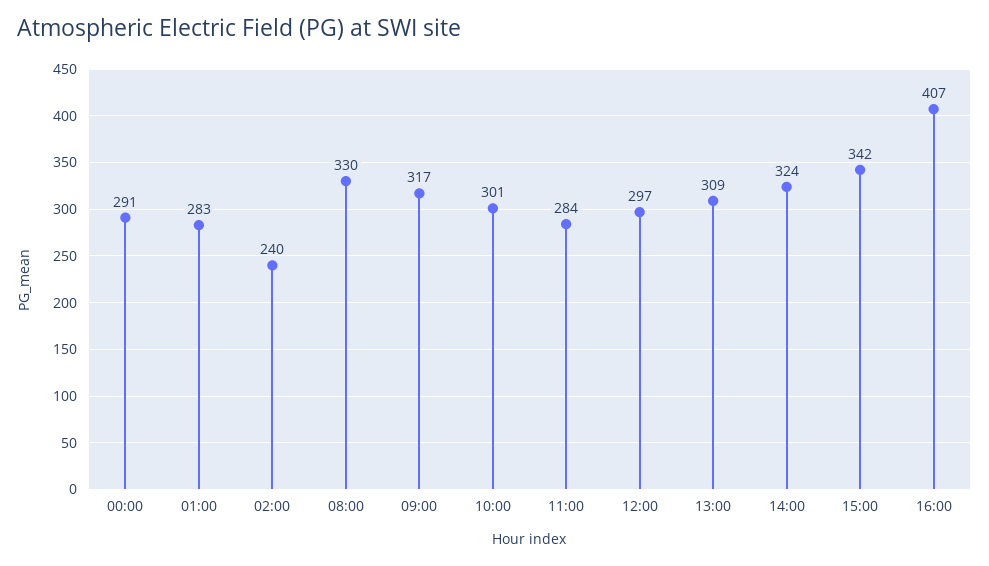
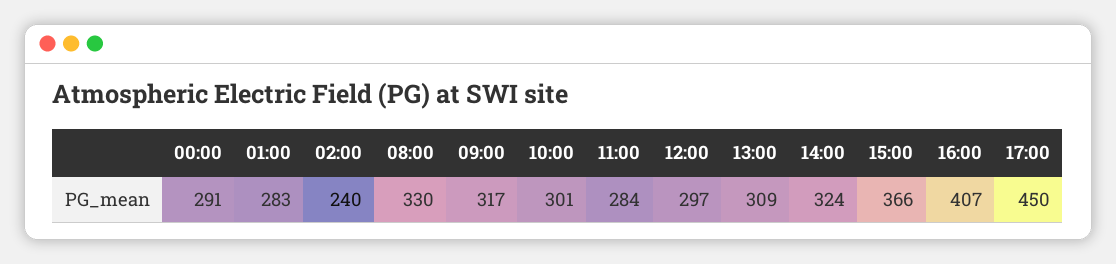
15:00: 342 -> 366
17:00: none -> 450

